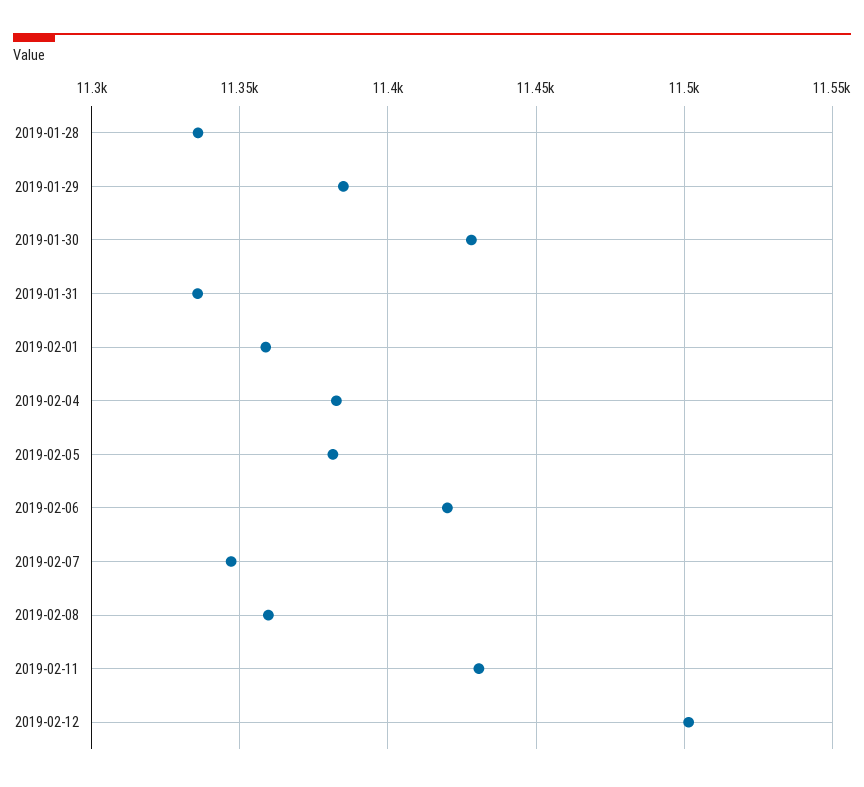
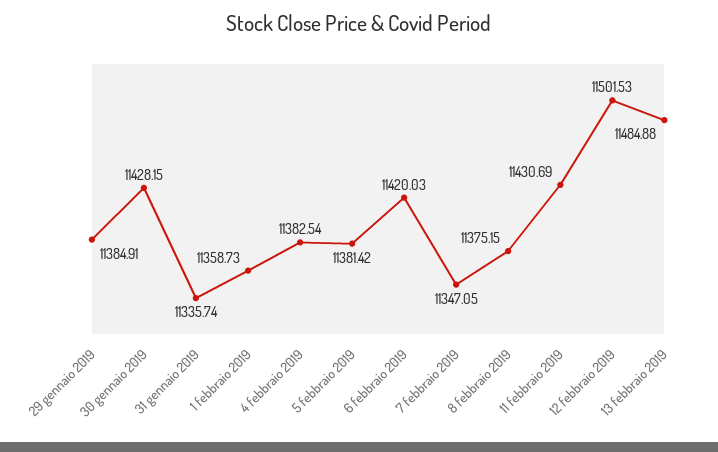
2019-01-28: 11335 -> none
2019-02-08: 11360 -> 11375.15
13 febbraio 2019: none -> 11484.88

